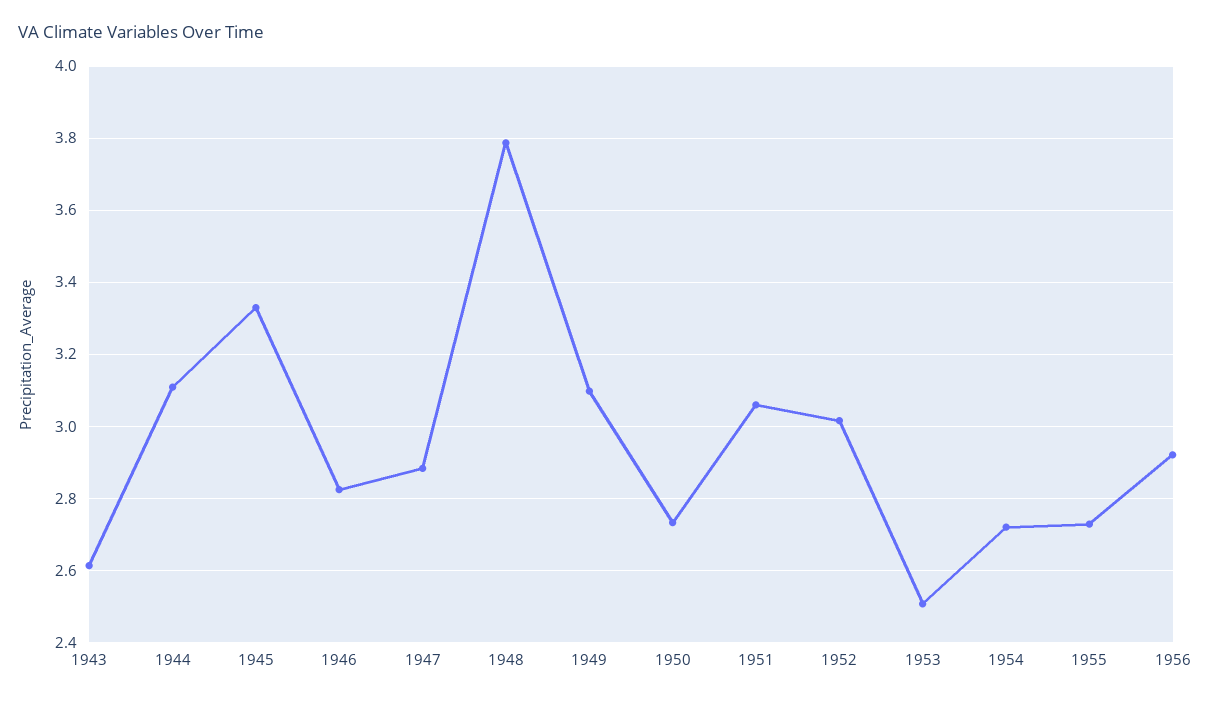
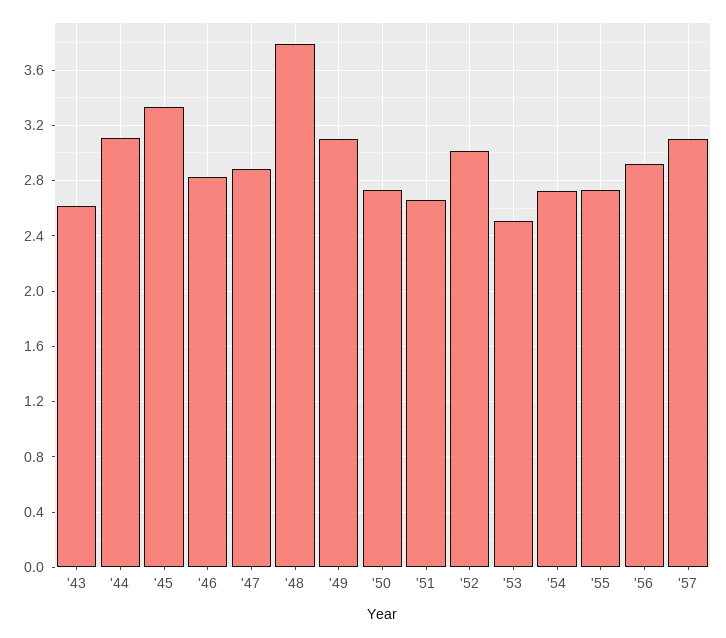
1951: 3.06 -> 2.65
'57: none -> 3.1

